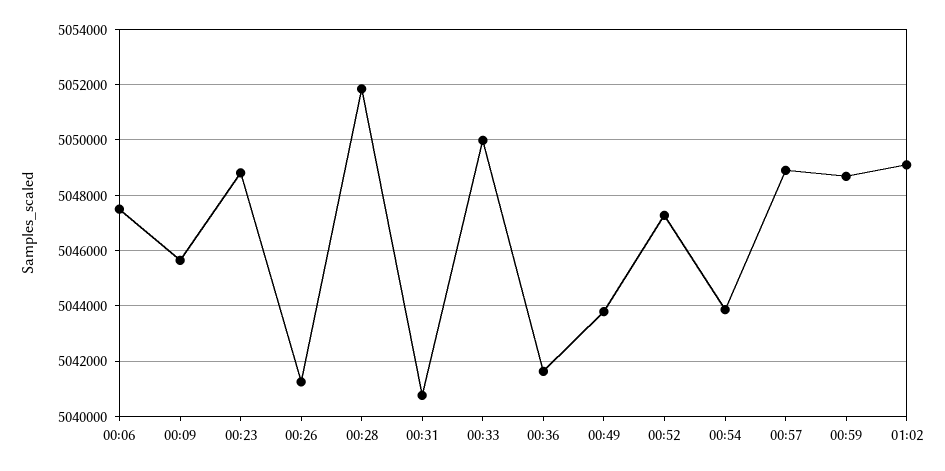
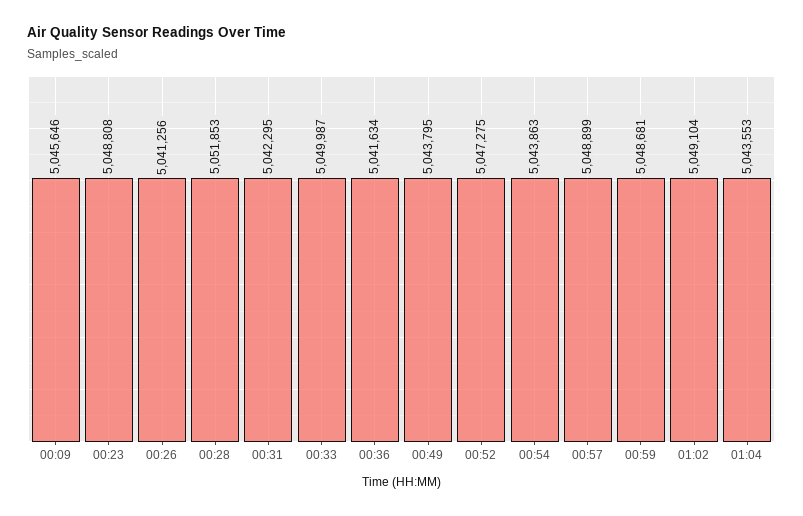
00:06: 5047500 -> none
00:31: 5040750 -> 5042295
01:04: none -> 5043553

